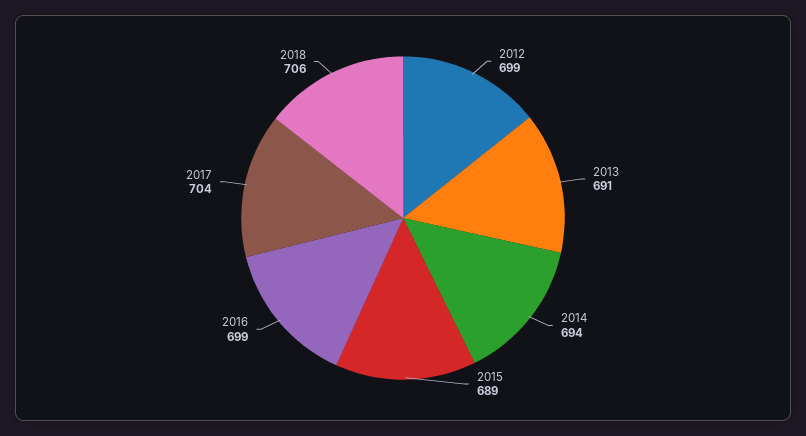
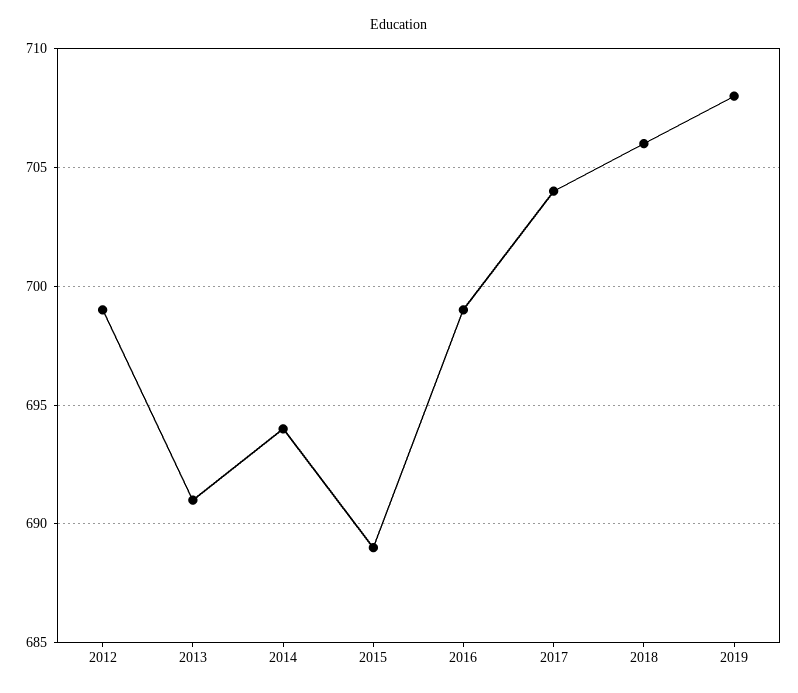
2019: none -> 708

